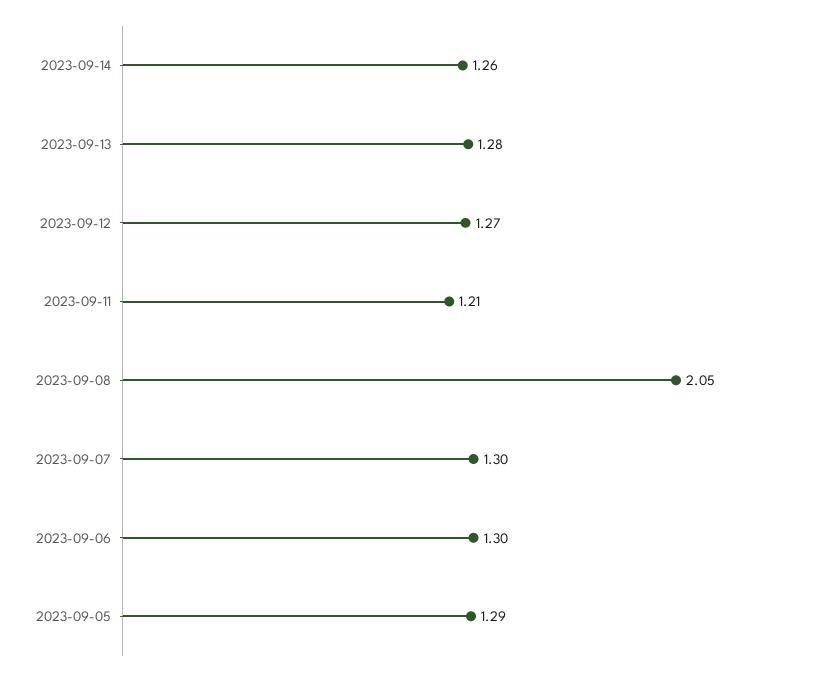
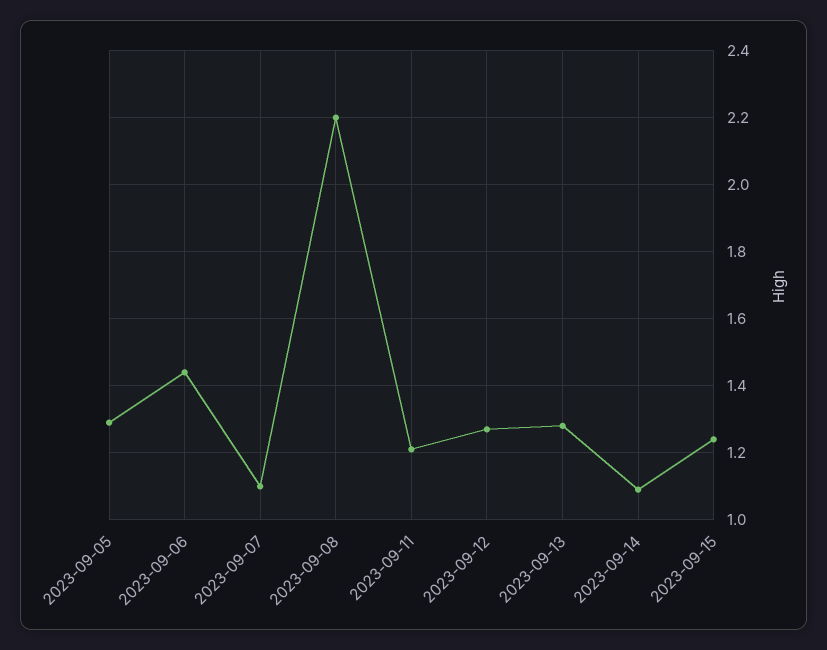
2023-09-14: 1.26 -> 1.1
2023-09-08: 2.05 -> 2.2
2023-09-07: 1.3 -> 1.1
2023-09-06: 1.3 -> 1.45
2023-09-15: none -> 1.25

